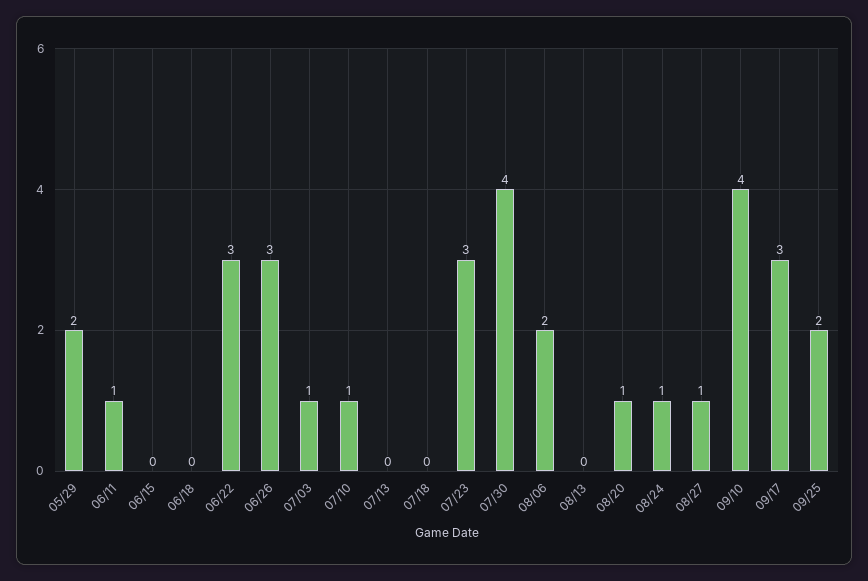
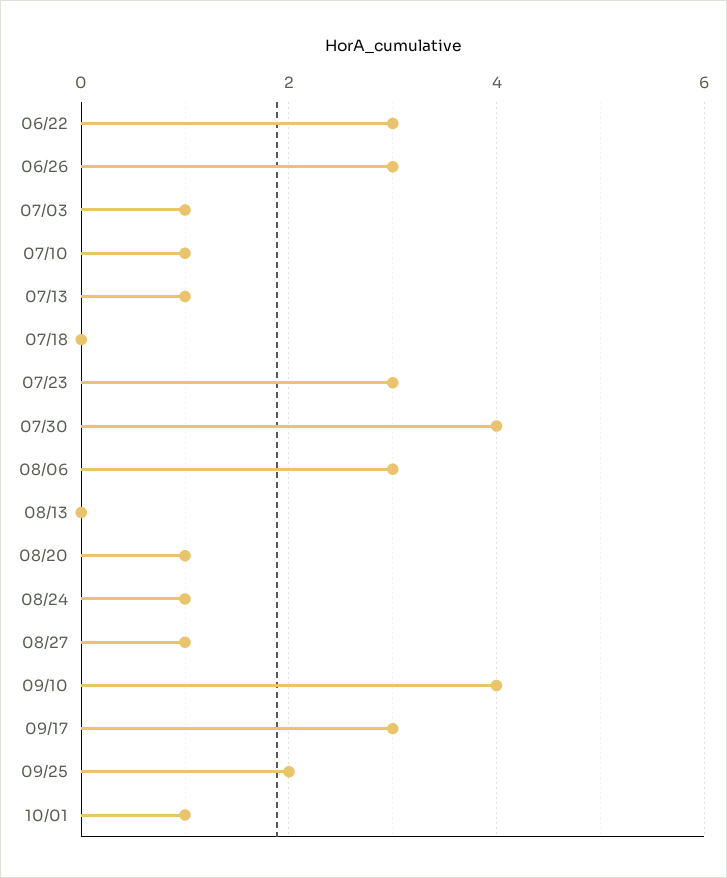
05/29: 2 -> none
06/11: 1 -> none
06/15: 0 -> none
06/18: 0 -> none
07/13: 0 -> 1
08/06: 2 -> 3
10/01: none -> 1

